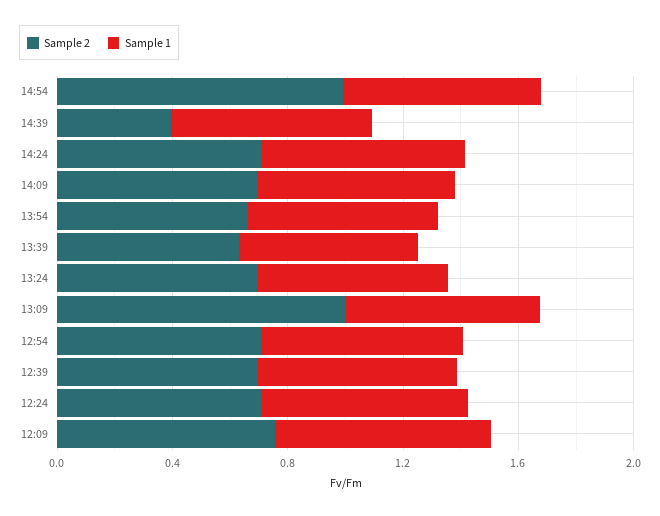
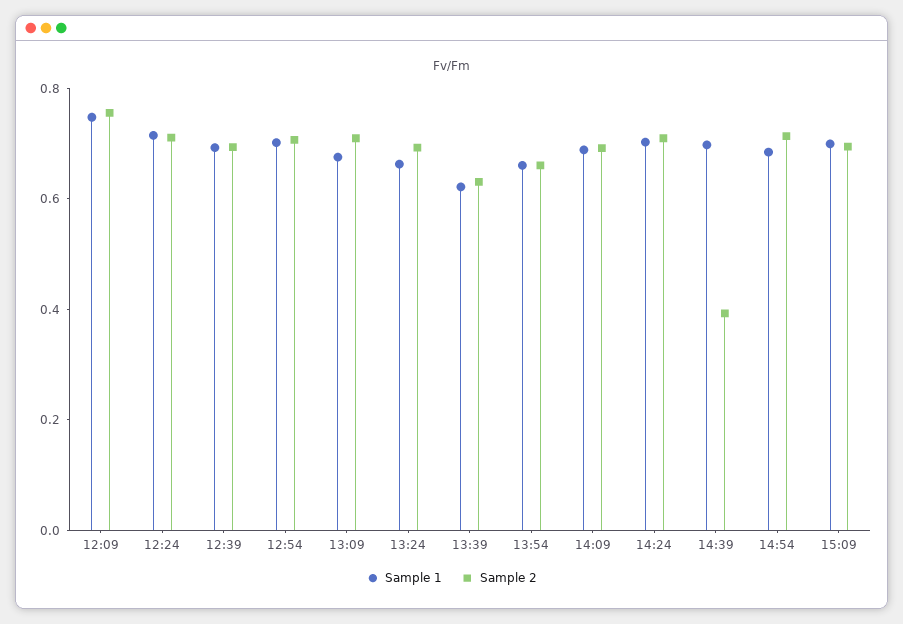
Sample 2, 14:54: 1 -> 0.7
Sample 2, 13:09: 1 -> 0.7
Sample 1, 15:09: none -> 0.7
Sample 2, 15:09: none -> 0.7

